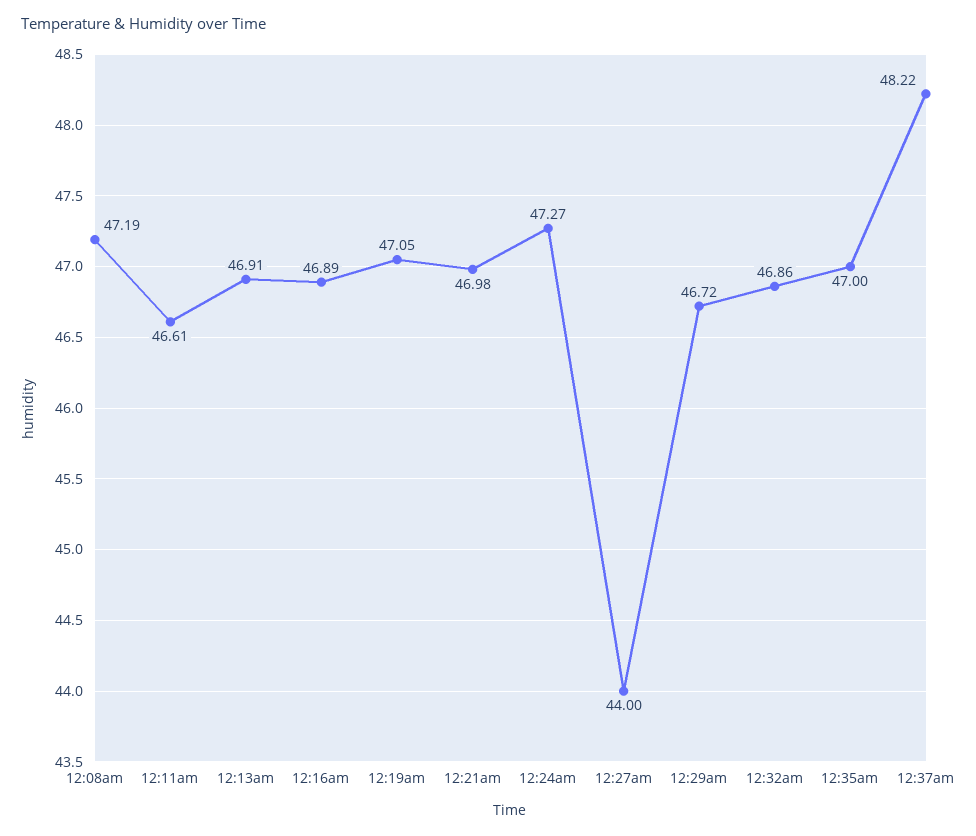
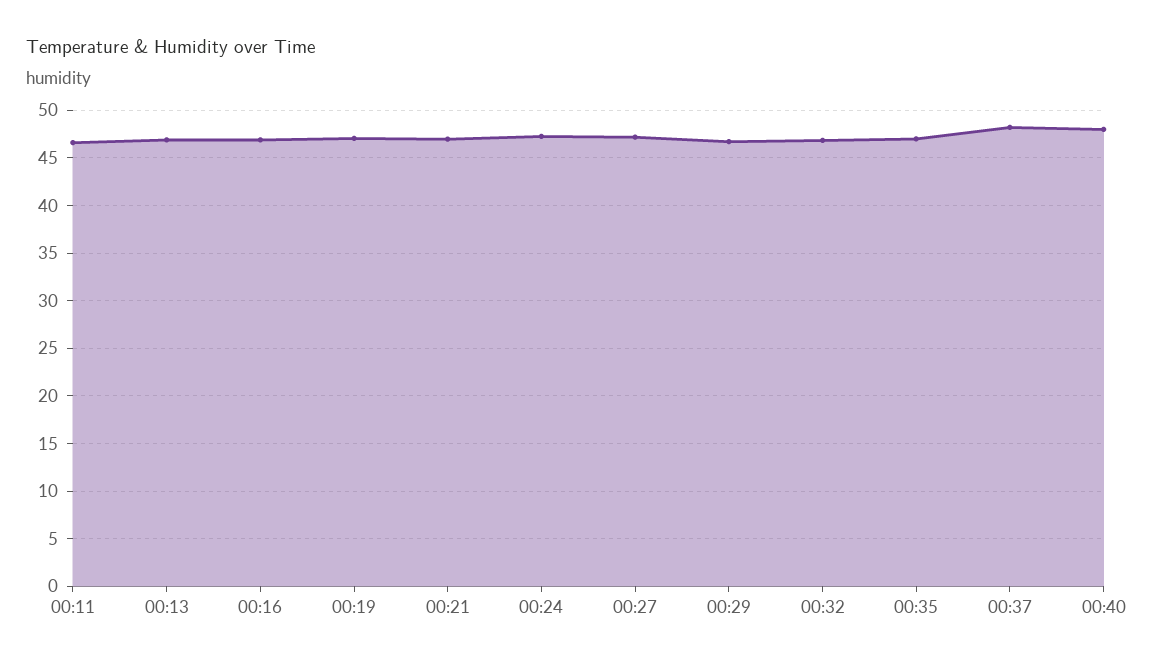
12:08am: 47.19 -> none
12:27am: 44 -> 47
00:40: none -> 48

